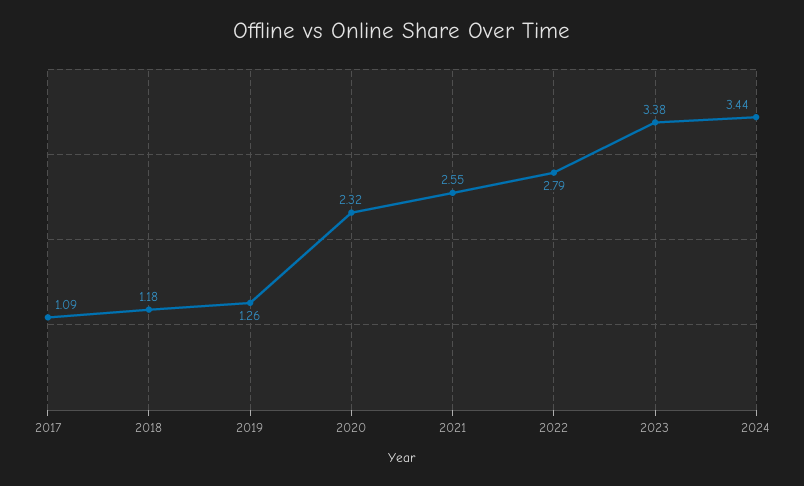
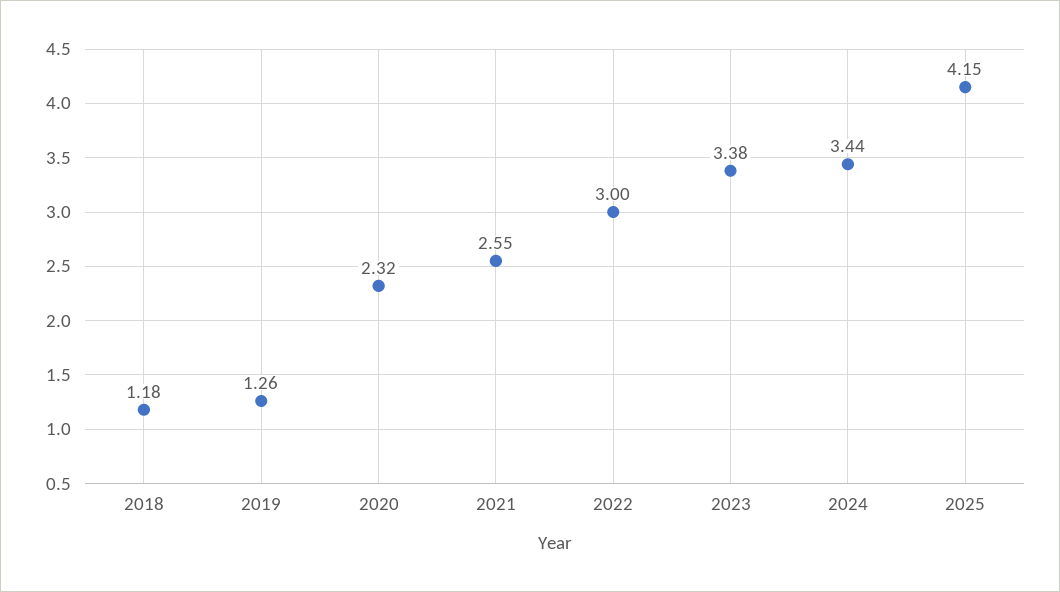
2017: 1.09 -> none
2022: 2.79 -> 3
2025: none -> 4.15

